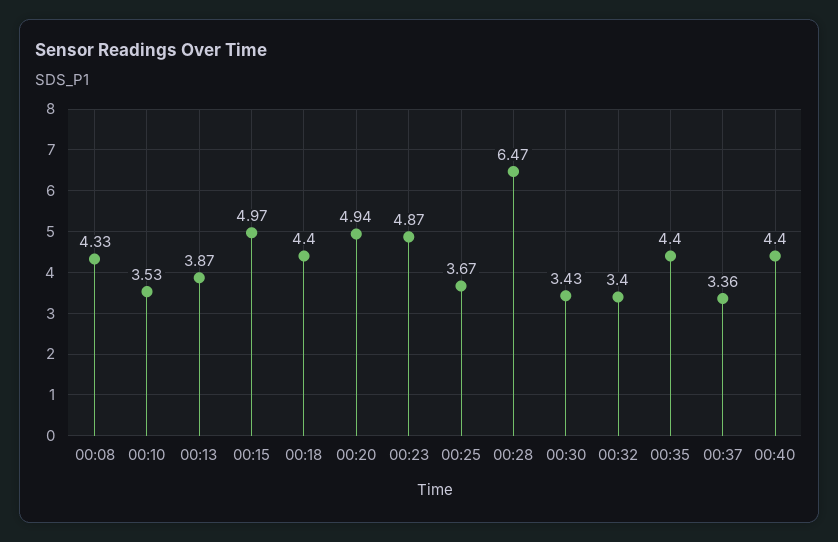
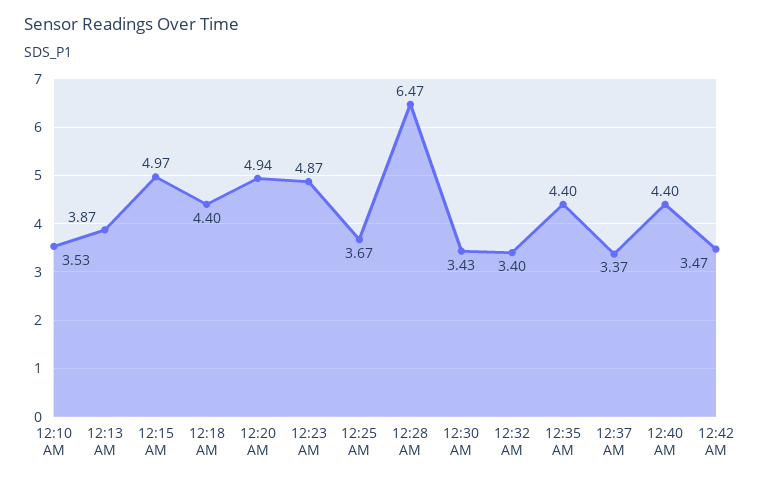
00:08: 4.33 -> none
00:37: 3.36 -> 3.37
12:42 AM: none -> 3.47

